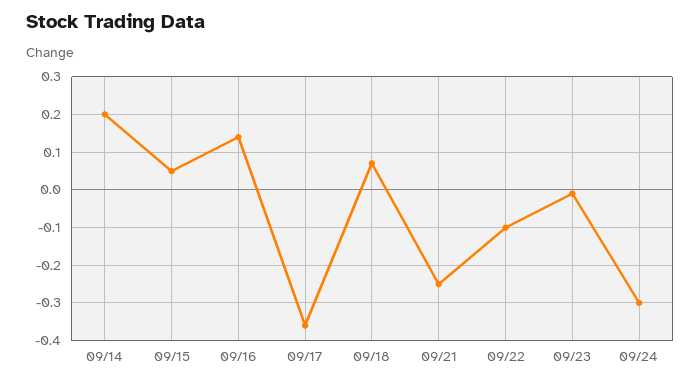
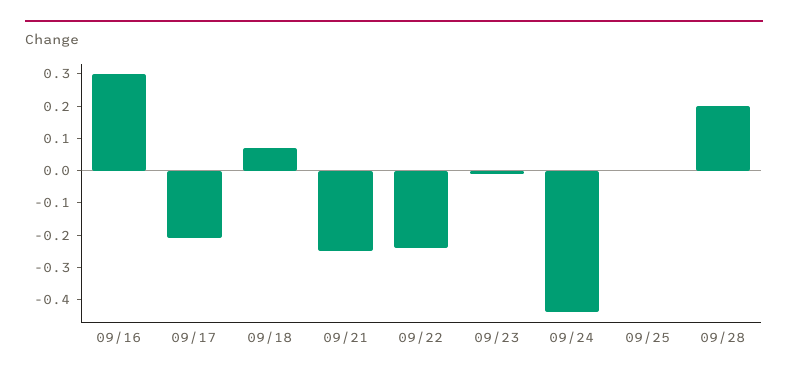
09/14: 0.2 -> none
09/15: 0.05 -> none
09/16: 0.15 -> 0.3
09/17: -0.35 -> -0.2
09/22: -0.1 -> -0.25
09/24: -0.3 -> -0.45
09/25: none -> 0
09/28: none -> 0.2

